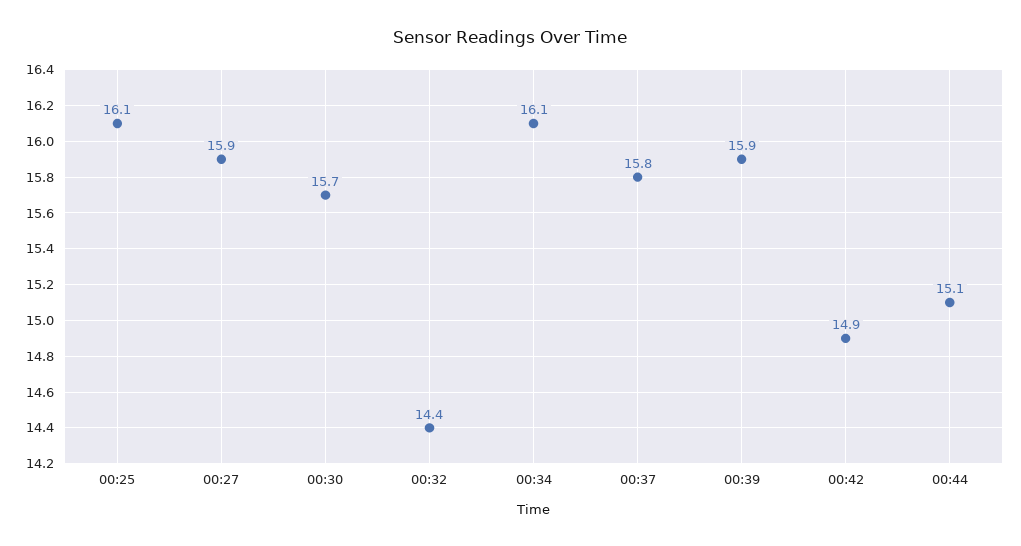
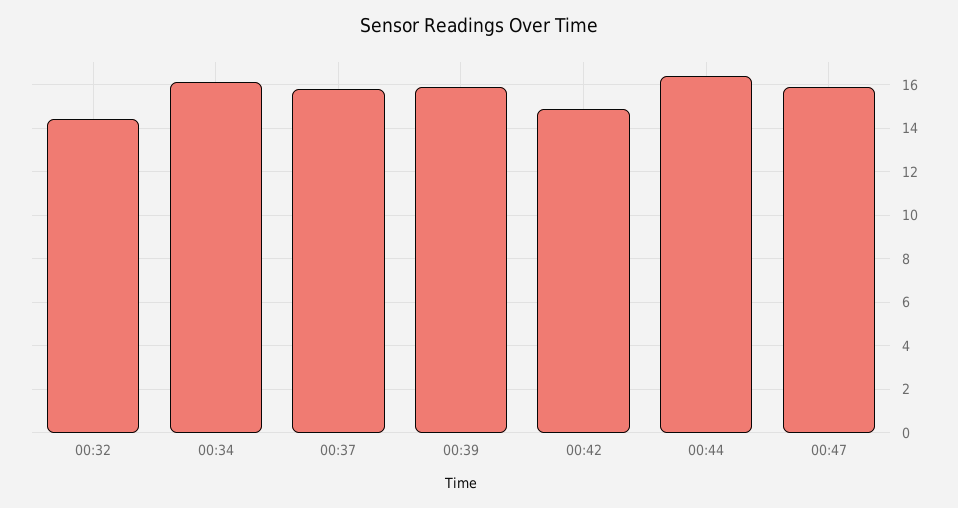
00:25: 16.1 -> none
00:27: 15.9 -> none
00:30: 15.7 -> none
00:44: 15.1 -> 16.5
00:47: none -> 16

